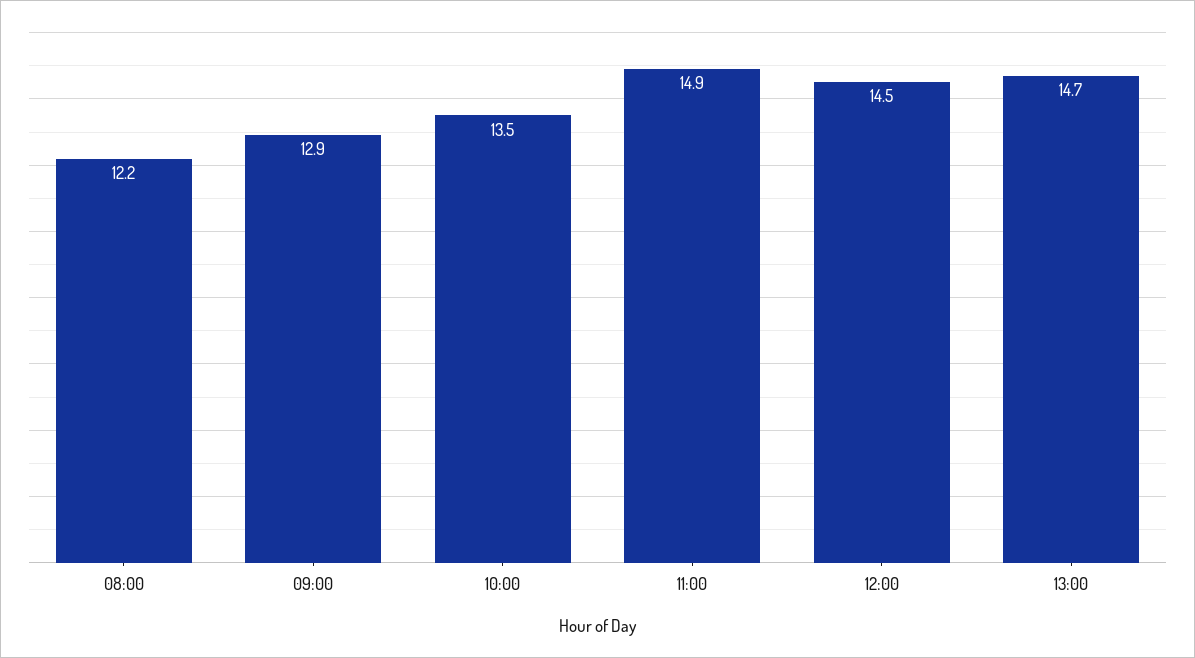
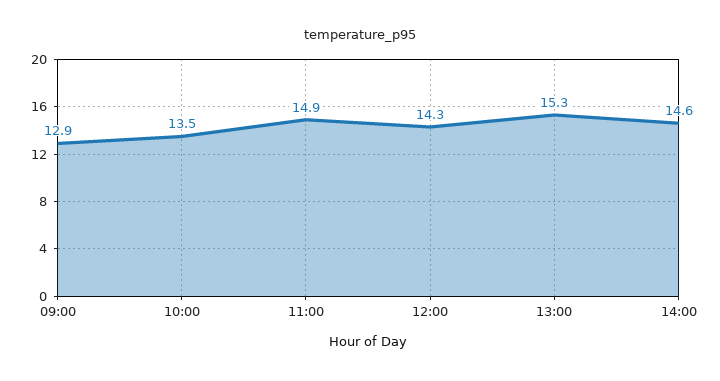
08:00: 12.2 -> none
12:00: 14.5 -> 14.3
13:00: 14.7 -> 15.3
14:00: none -> 14.6

